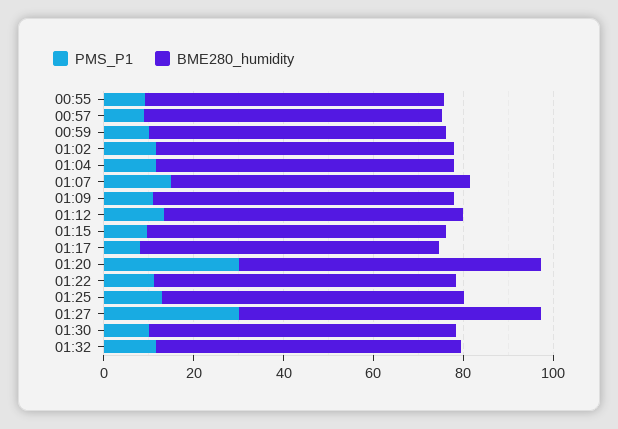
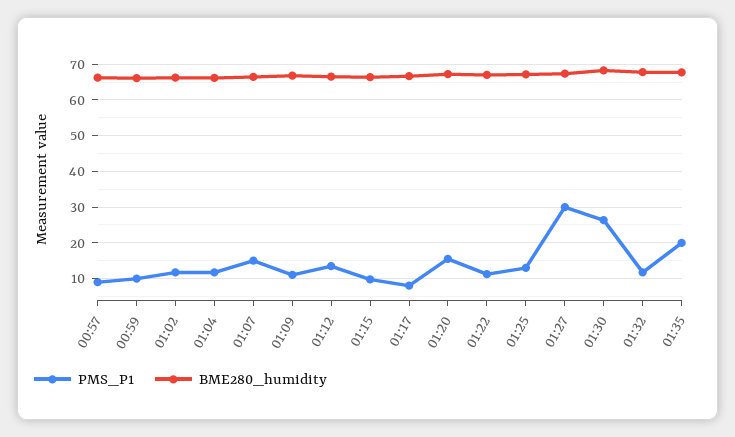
PMS_P1, 00:55: 10 -> none
BME280_humidity, 00:55: 65 -> none
PMS_P1, 01:20: 30 -> 16
PMS_P1, 01:30: 10 -> 26
PMS_P1, 01:35: none -> 20
BME280_humidity, 01:35: none -> 68

